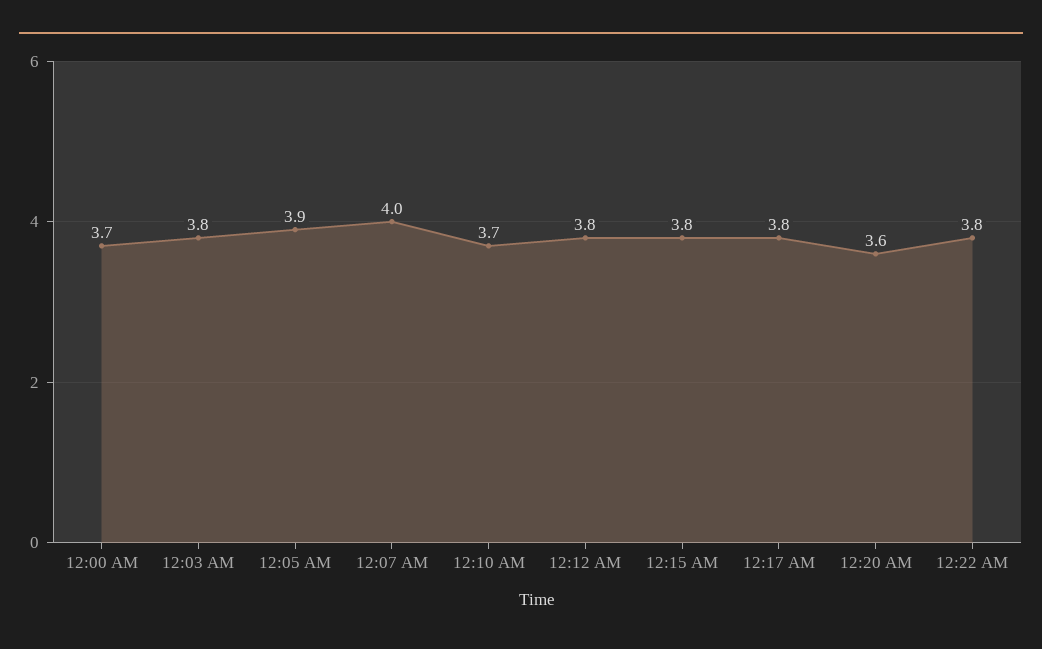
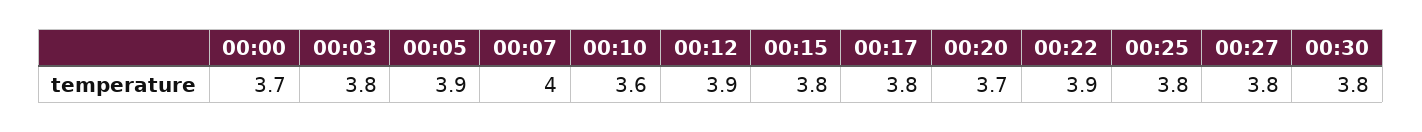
12:10 AM: 3.7 -> 3.6
12:12 AM: 3.8 -> 3.9
12:20 AM: 3.6 -> 3.7
12:22 AM: 3.8 -> 3.9
00:25: none -> 3.8
00:27: none -> 3.8
00:30: none -> 3.8

